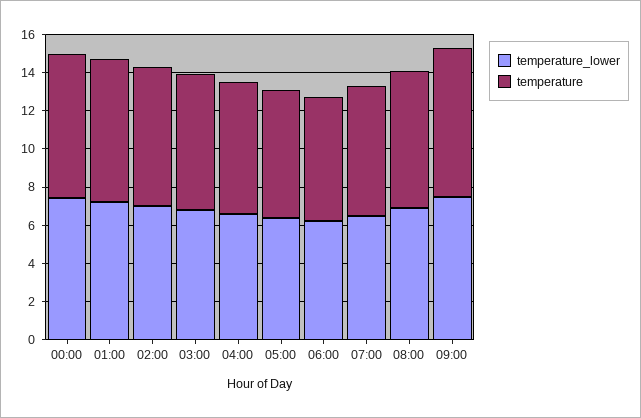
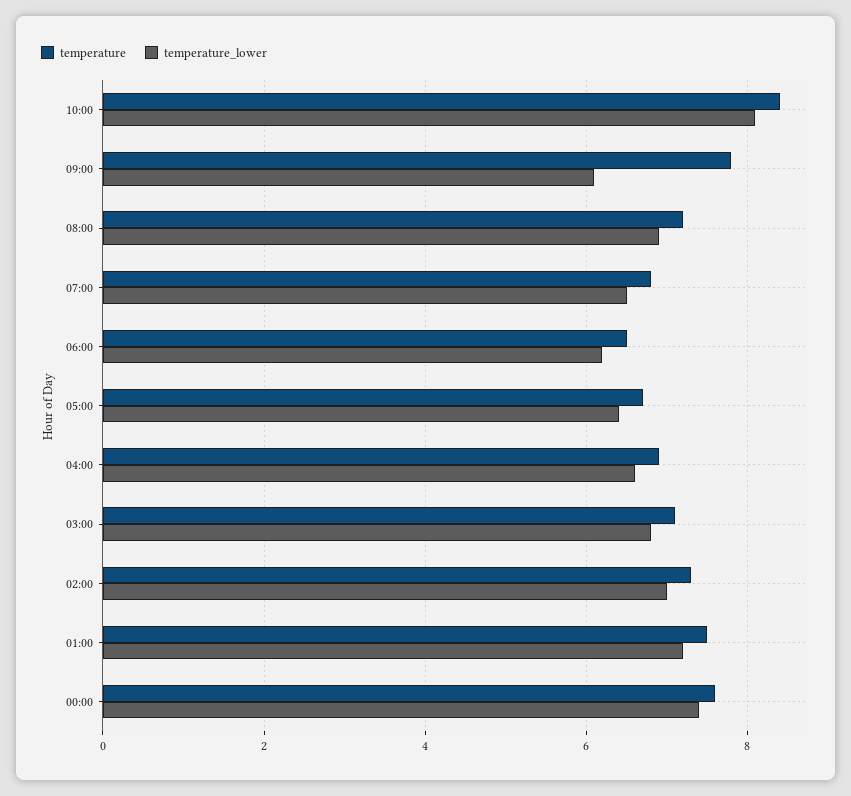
temperature_lower, 09:00: 7.5 -> 6
temperature, 10:00: none -> 8.5
temperature_lower, 10:00: none -> 8

